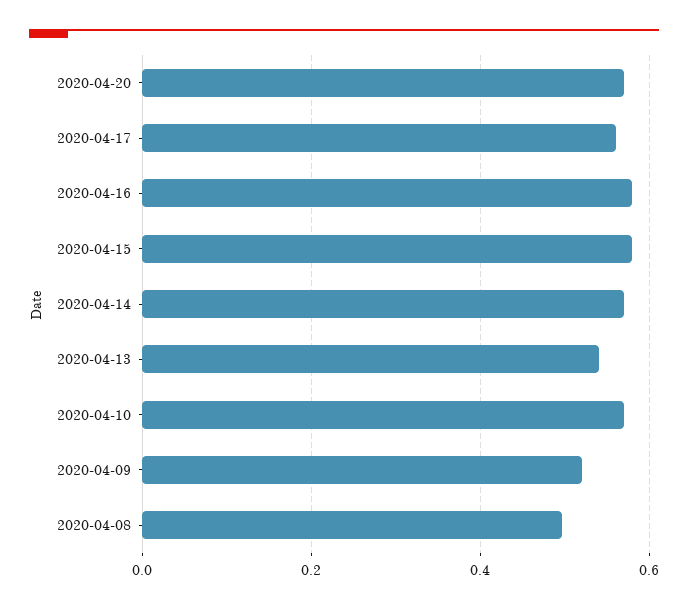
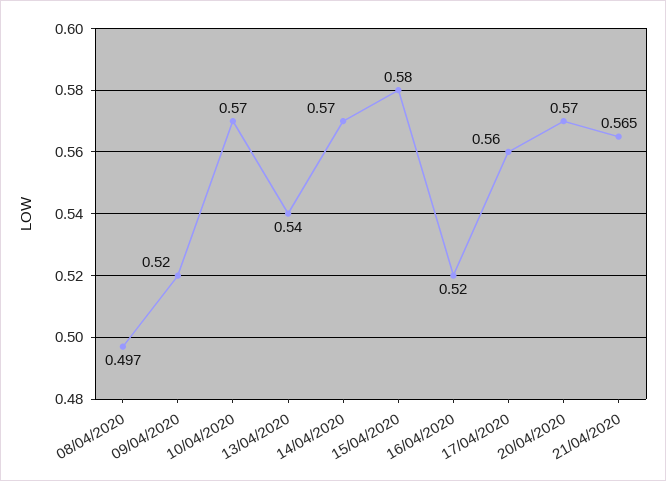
2020-04-16: 0.58 -> 0.52
21/04/2020: none -> 0.565

